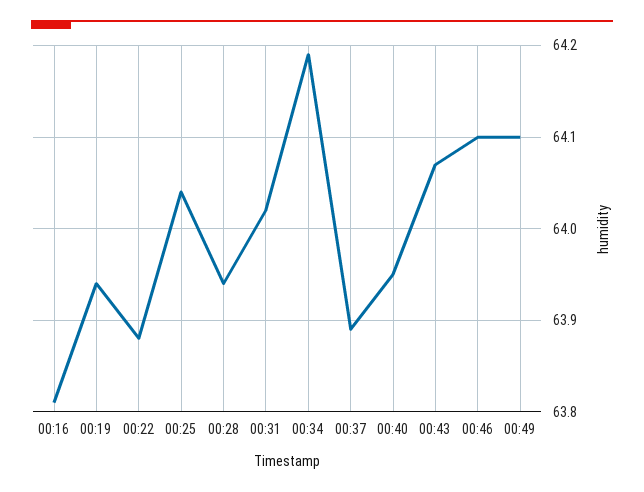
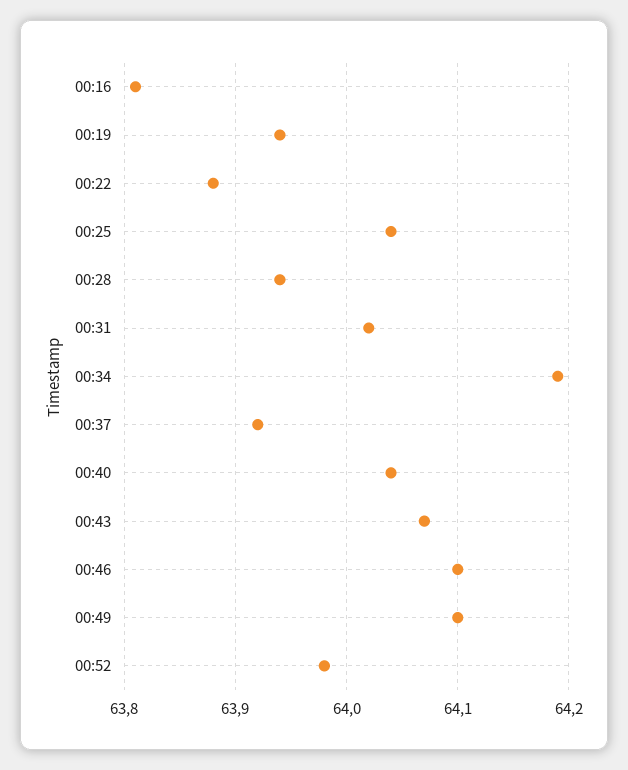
00:37: 63.89 -> 63.92
00:40: 63.95 -> 64.04
00:52: none -> 63.98

